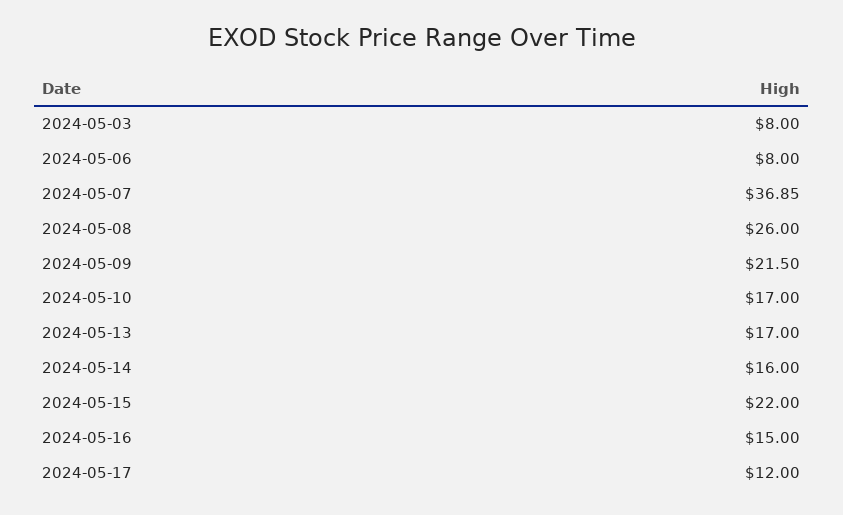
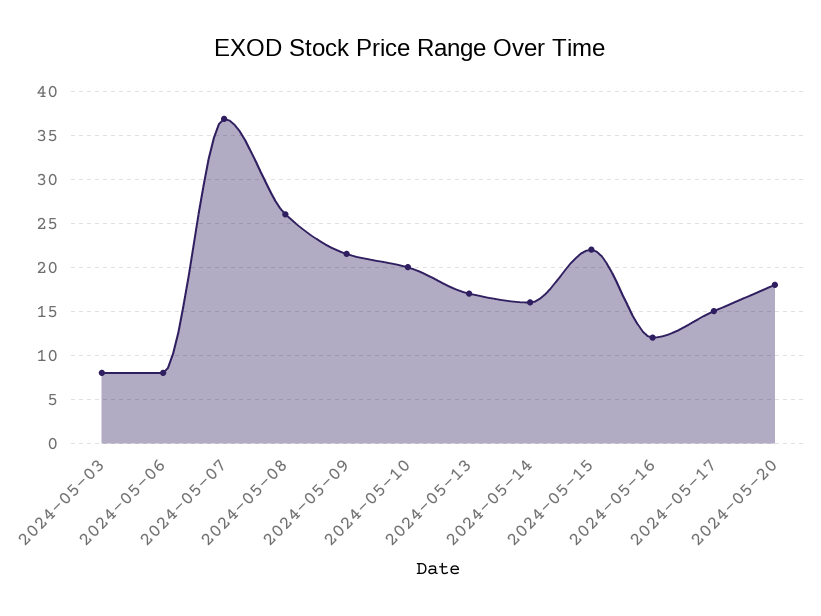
2024-05-10: 17 -> 20
2024-05-16: 15 -> 12
2024-05-17: 12 -> 15
2024-05-20: none -> 18

